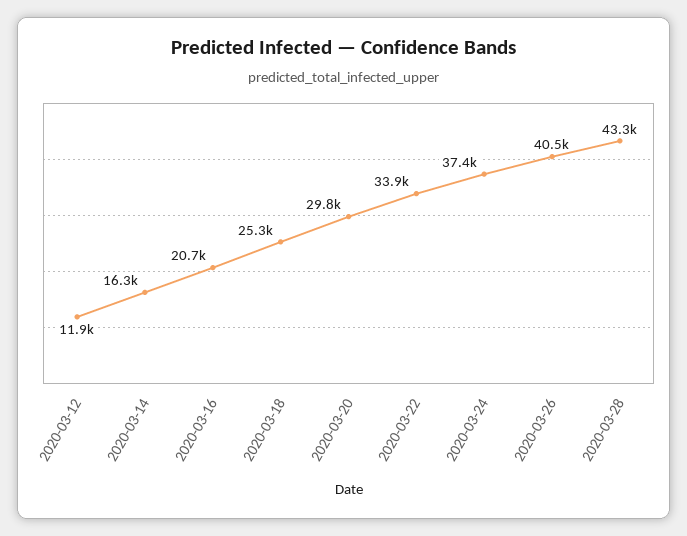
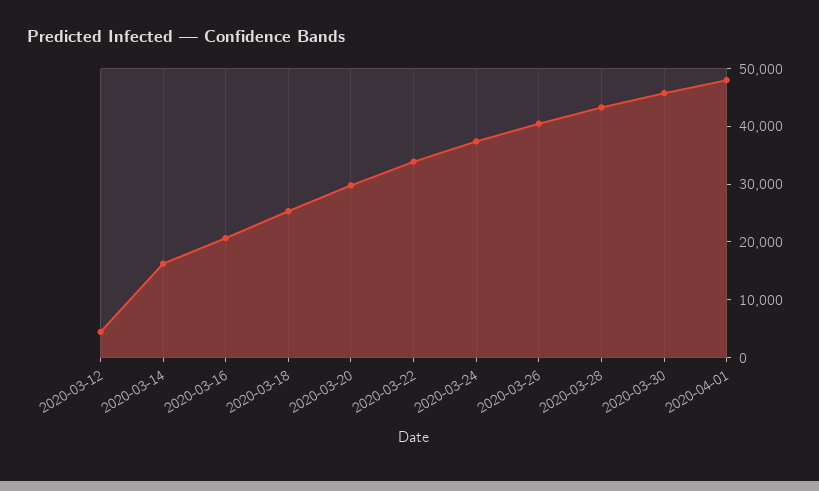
2020-03-12: 11900 -> 4000
2020-03-30: none -> 46000
2020-04-01: none -> 48000

